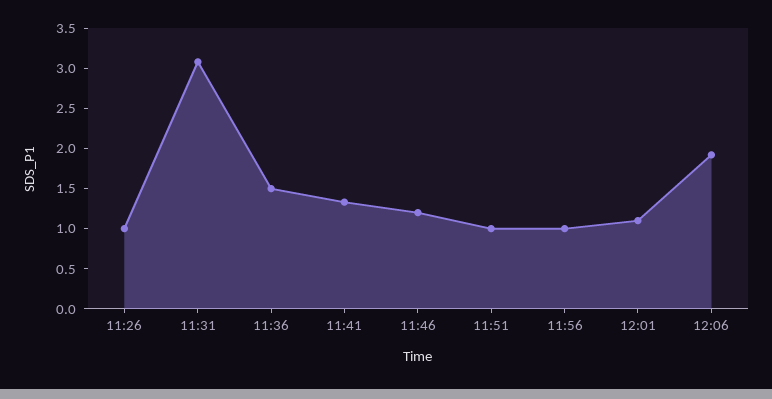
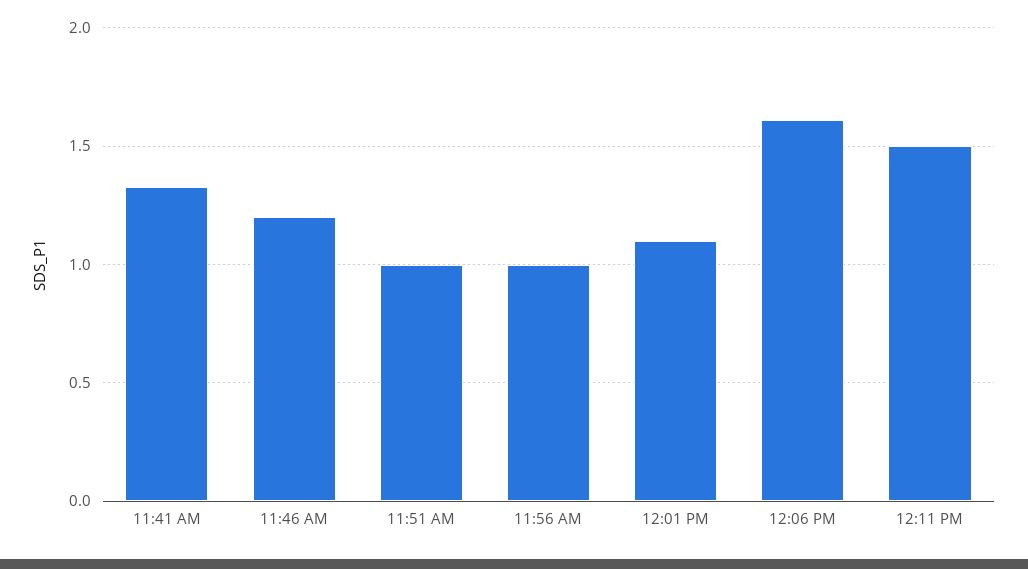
11:26: 1 -> none
11:31: 3.1 -> none
11:36: 1.5 -> none
12:06: 1.9 -> 1.6
12:11 PM: none -> 1.5

